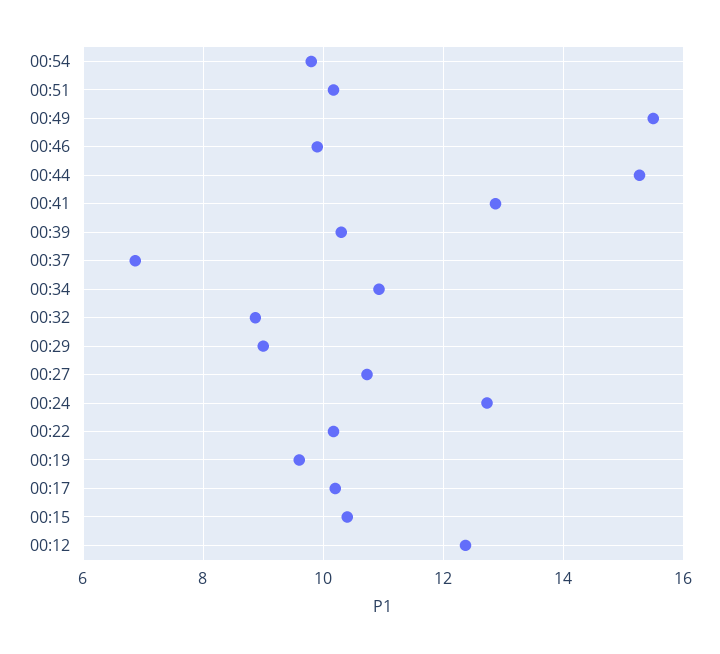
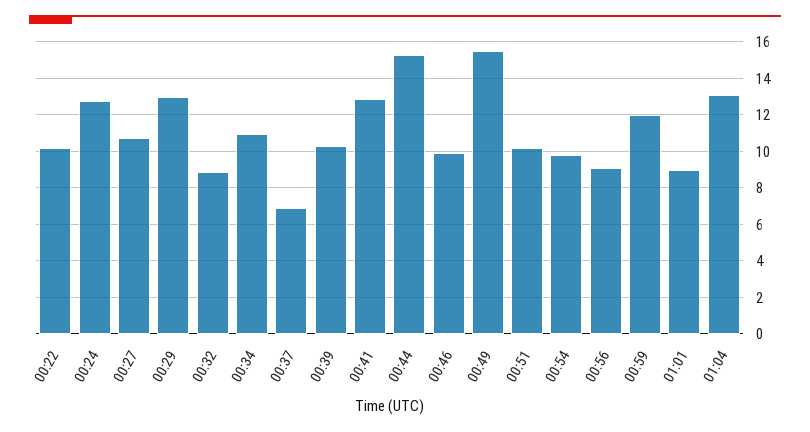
00:29: 9 -> 13
00:19: 9.6 -> none
00:17: 10.2 -> none
00:15: 10.4 -> none
00:12: 12.4 -> none
00:56: none -> 9
00:59: none -> 12
01:01: none -> 9
01:04: none -> 13

